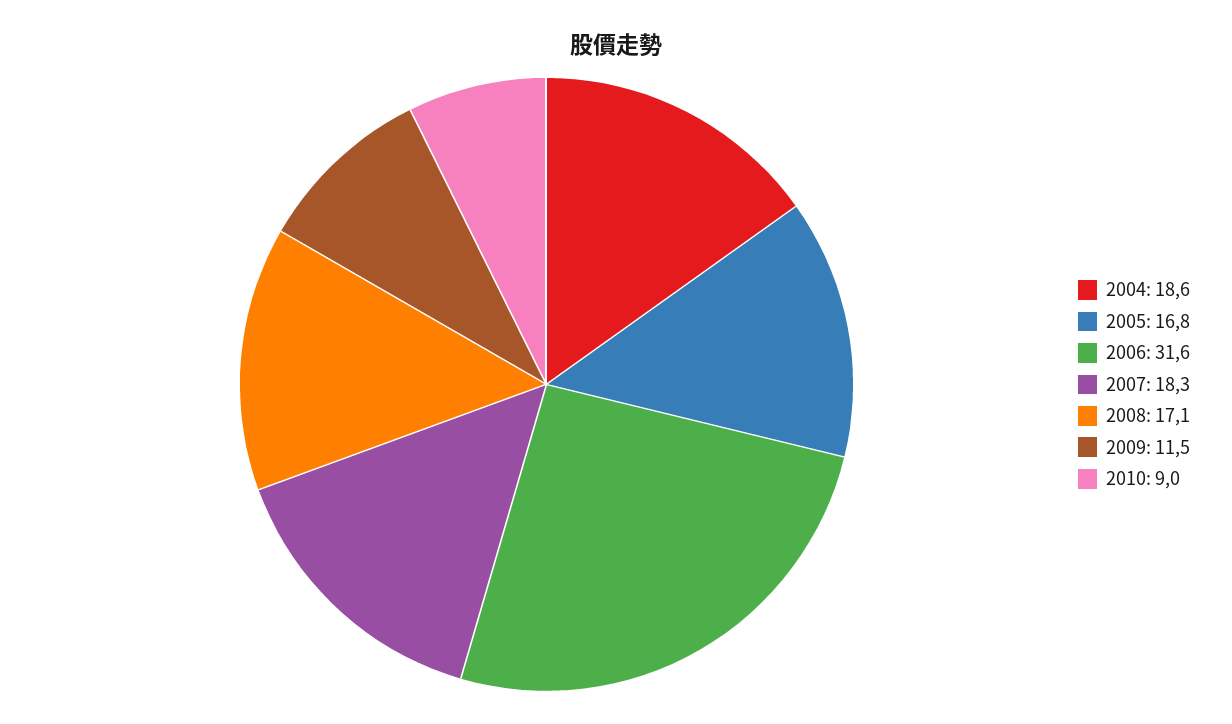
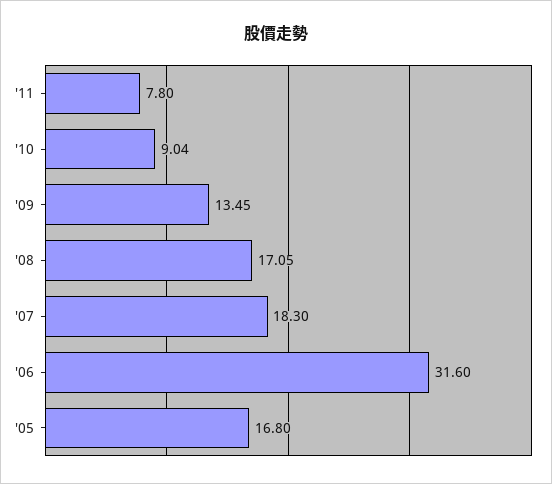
2004: 18.6 -> none
2009: 11.5 -> 13.45
'11: none -> 7.8

